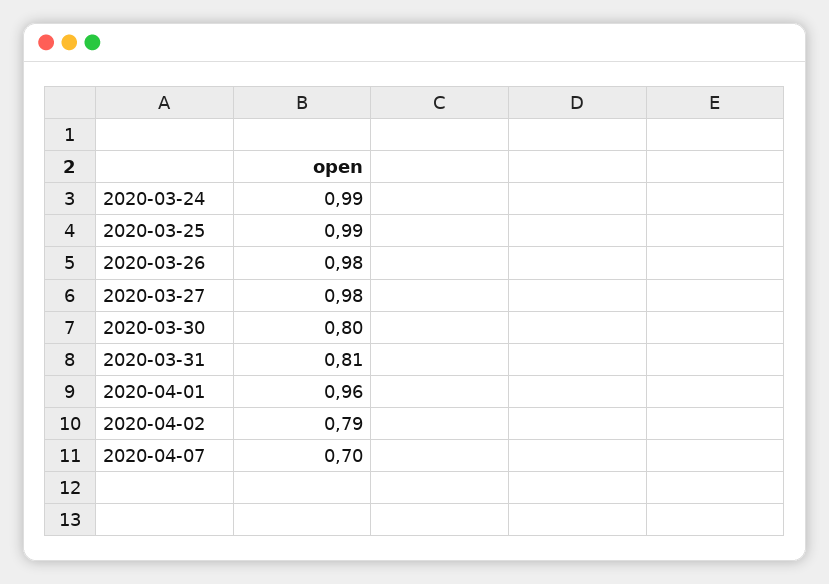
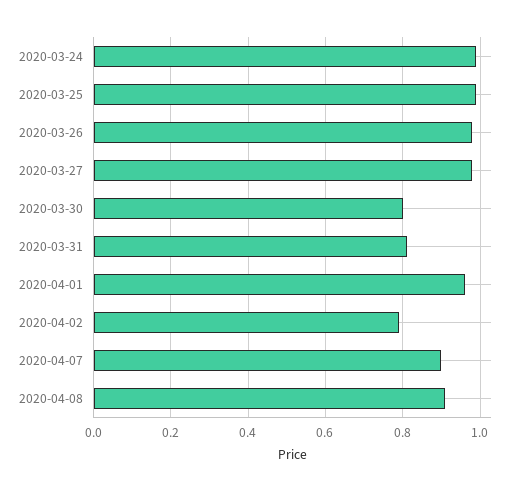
2020-04-07: 0.7 -> 0.9
2020-04-08: none -> 0.9

